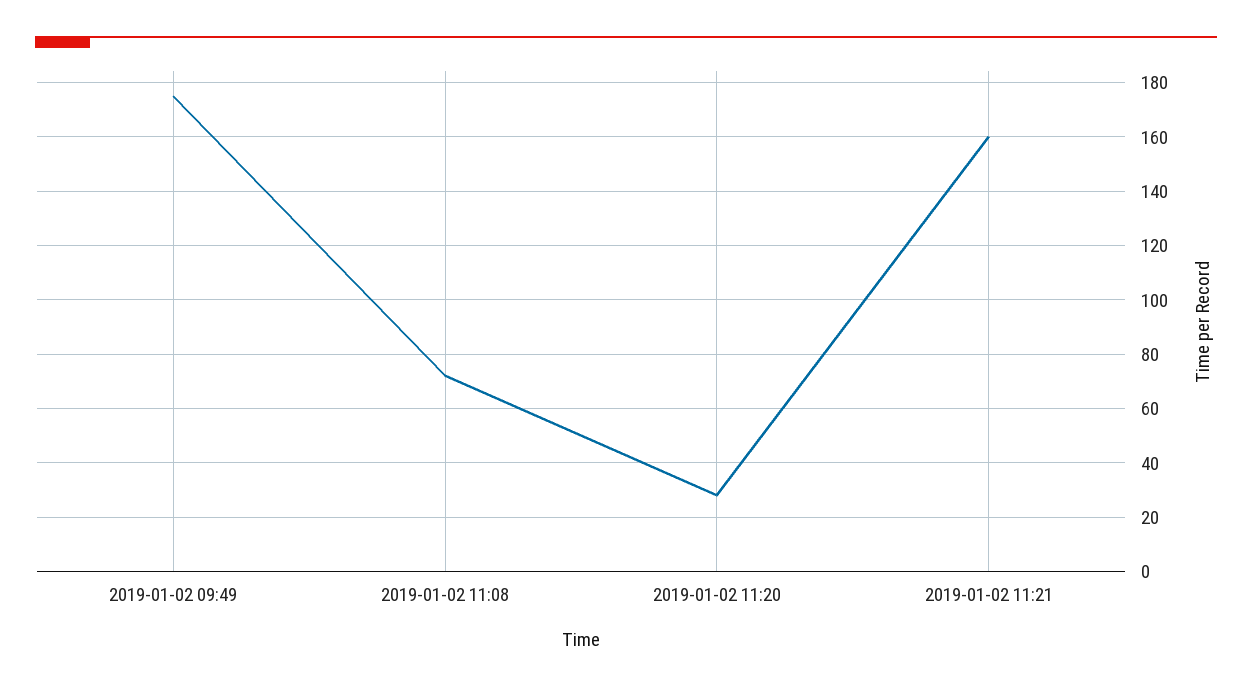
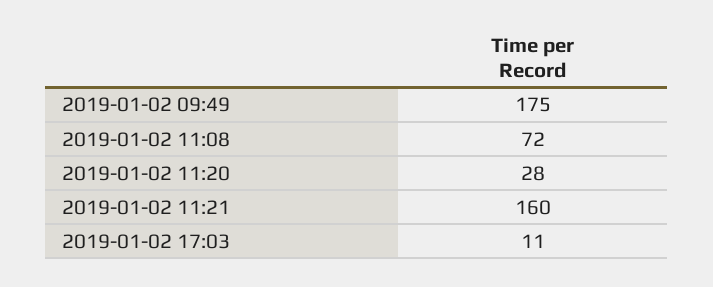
2019-01-02 17:03: none -> 11

